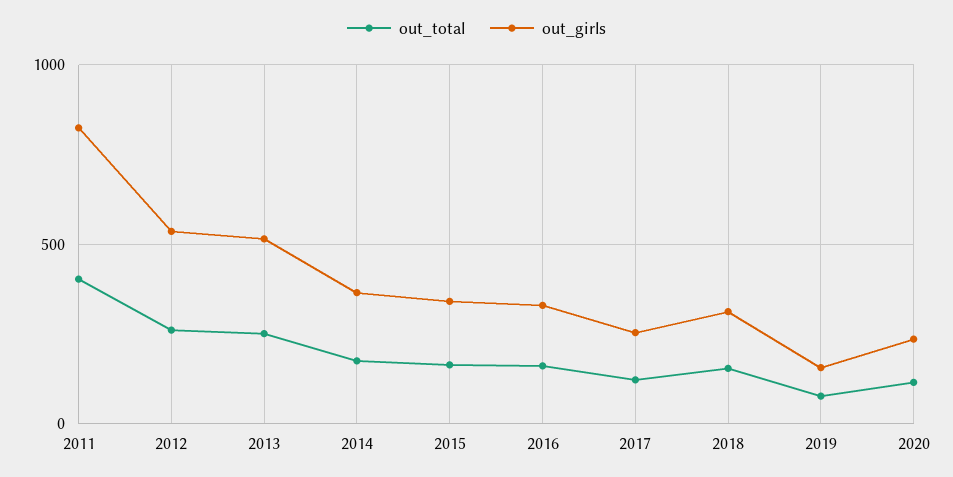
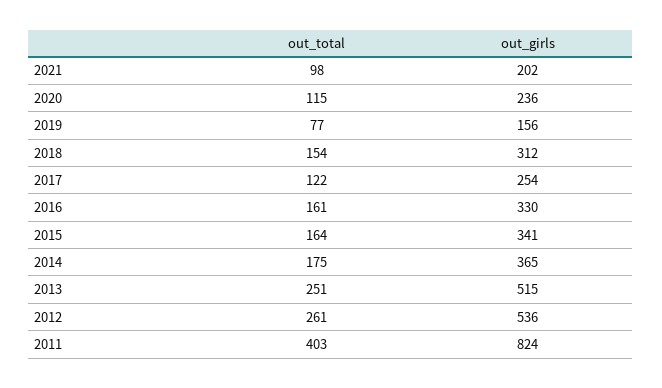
out_total, 2021: none -> 98
out_girls, 2021: none -> 202

